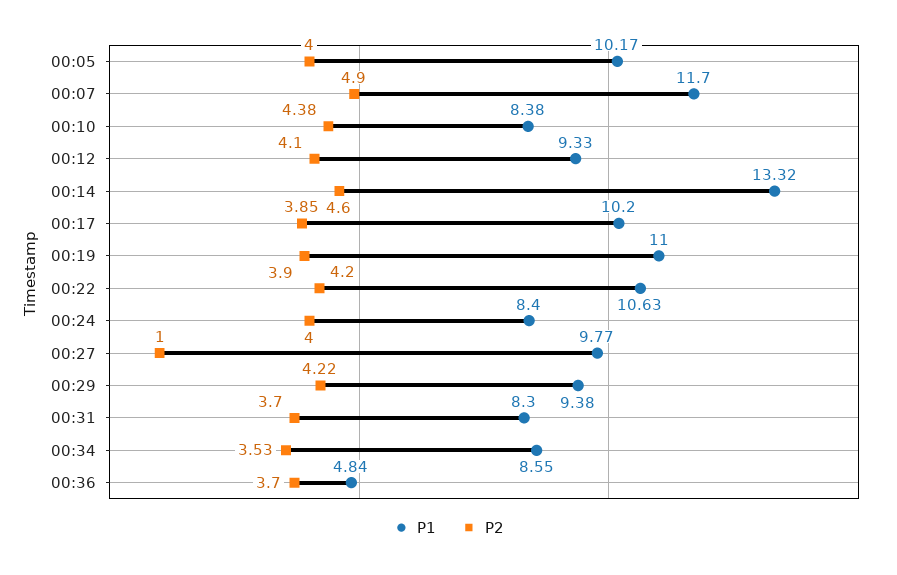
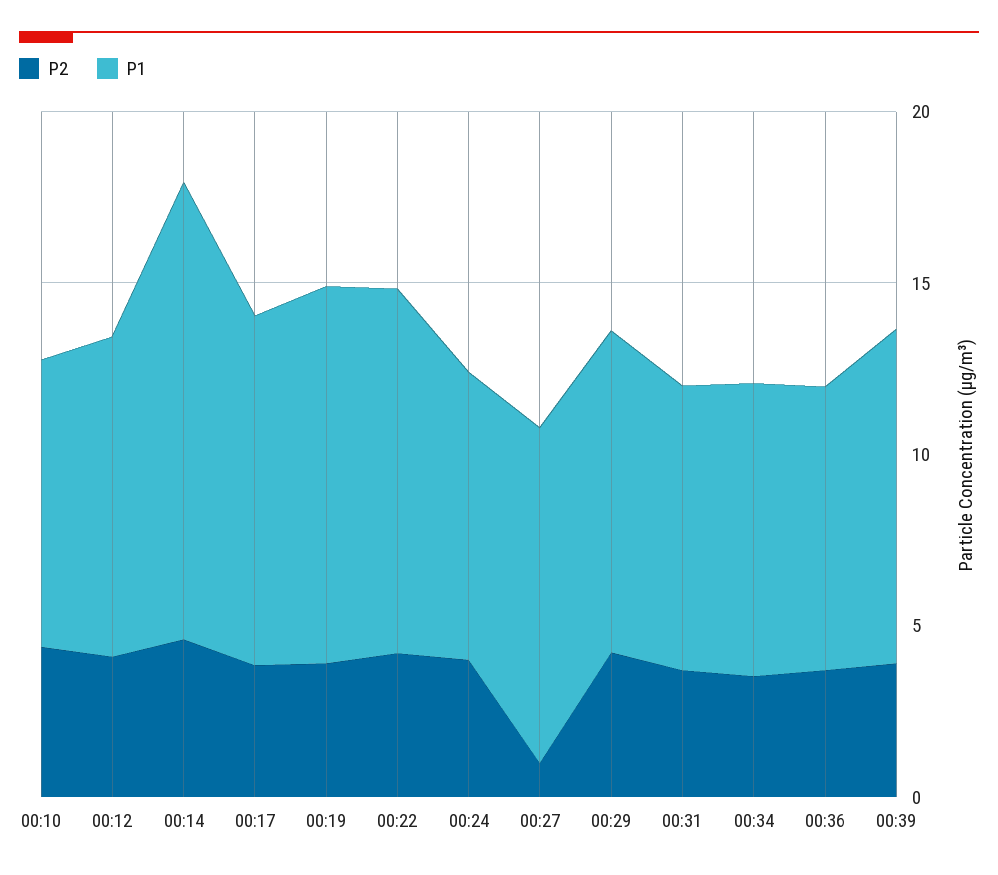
P1, 00:05: 10.17 -> none
P2, 00:05: 4 -> none
P1, 00:07: 11.7 -> none
P2, 00:07: 4.9 -> none
P1, 00:36: 4.84 -> 8
P2, 00:39: none -> 4
P1, 00:39: none -> 10

